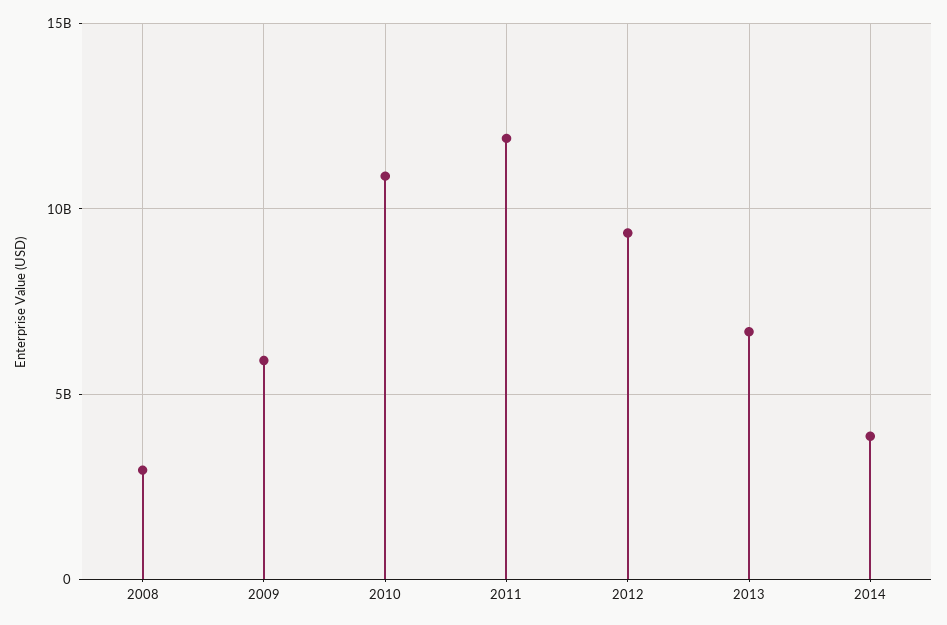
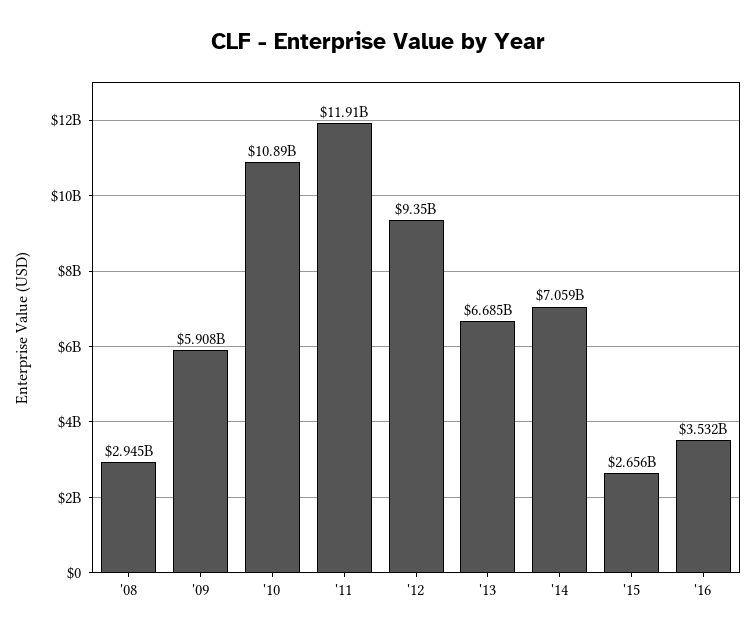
2014: 4000000000 -> 7059000000
'15: none -> 2656000000
'16: none -> 3532000000

